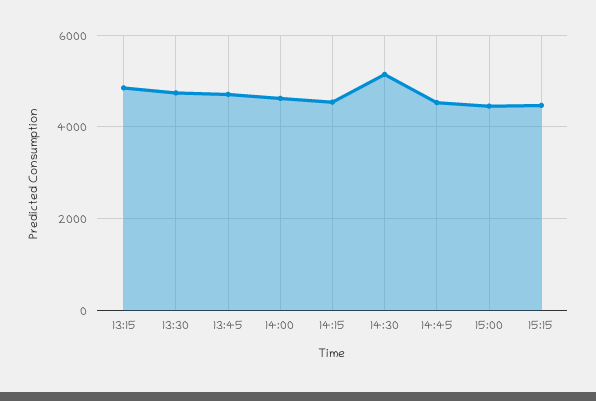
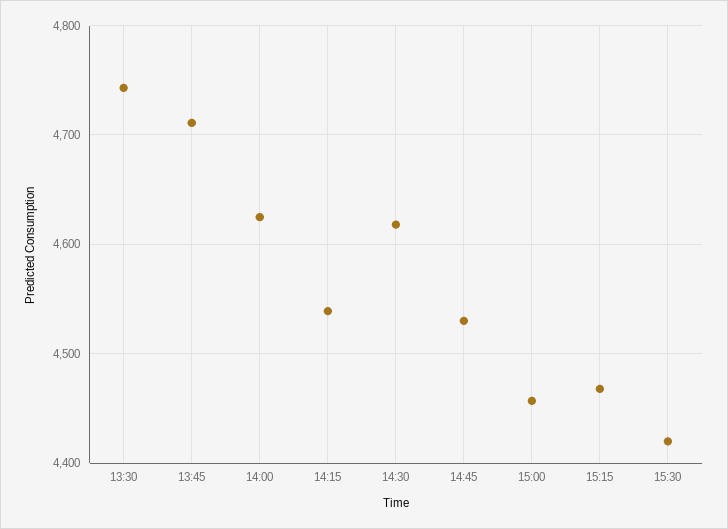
13:15: 4800 -> none
14:30: 5200 -> 4620
15:30: none -> 4420

